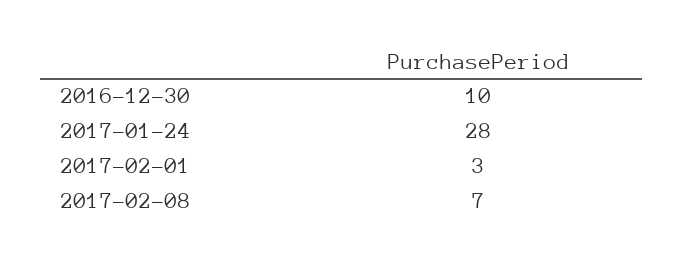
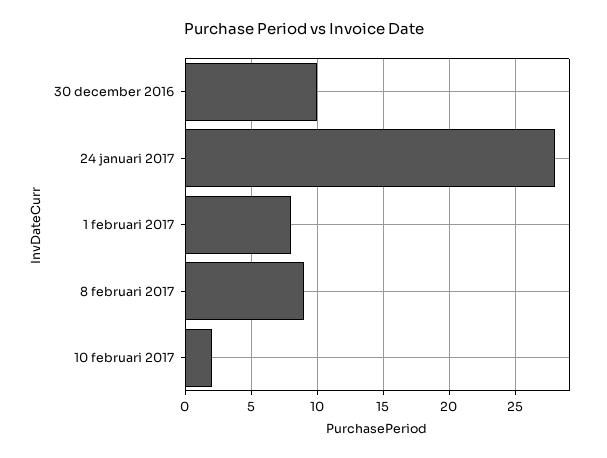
2017-02-01: 3 -> 8
2017-02-08: 7 -> 9
10 februari 2017: none -> 2

